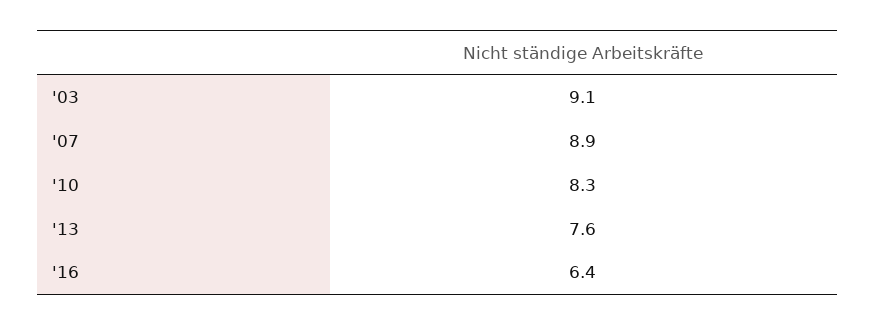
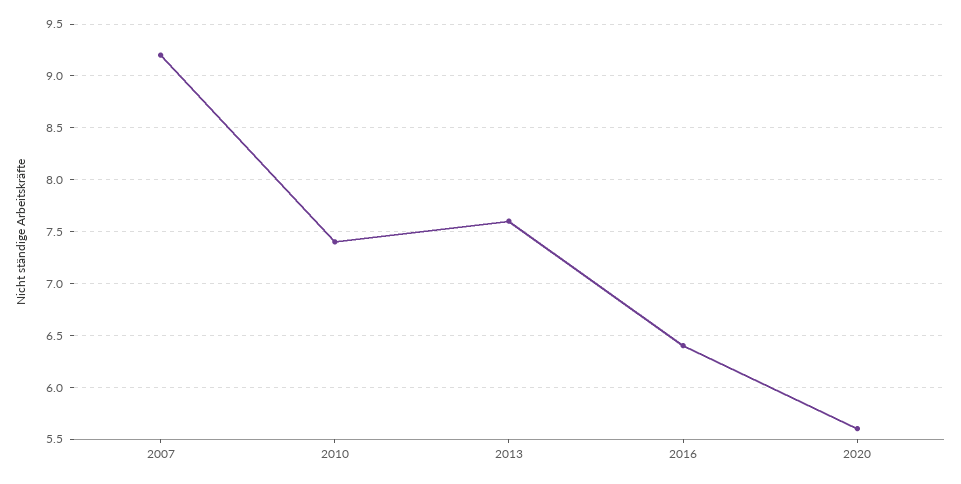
'03: 9.1 -> none
'07: 8.9 -> 9.2
'10: 8.3 -> 7.4
2020: none -> 5.6

